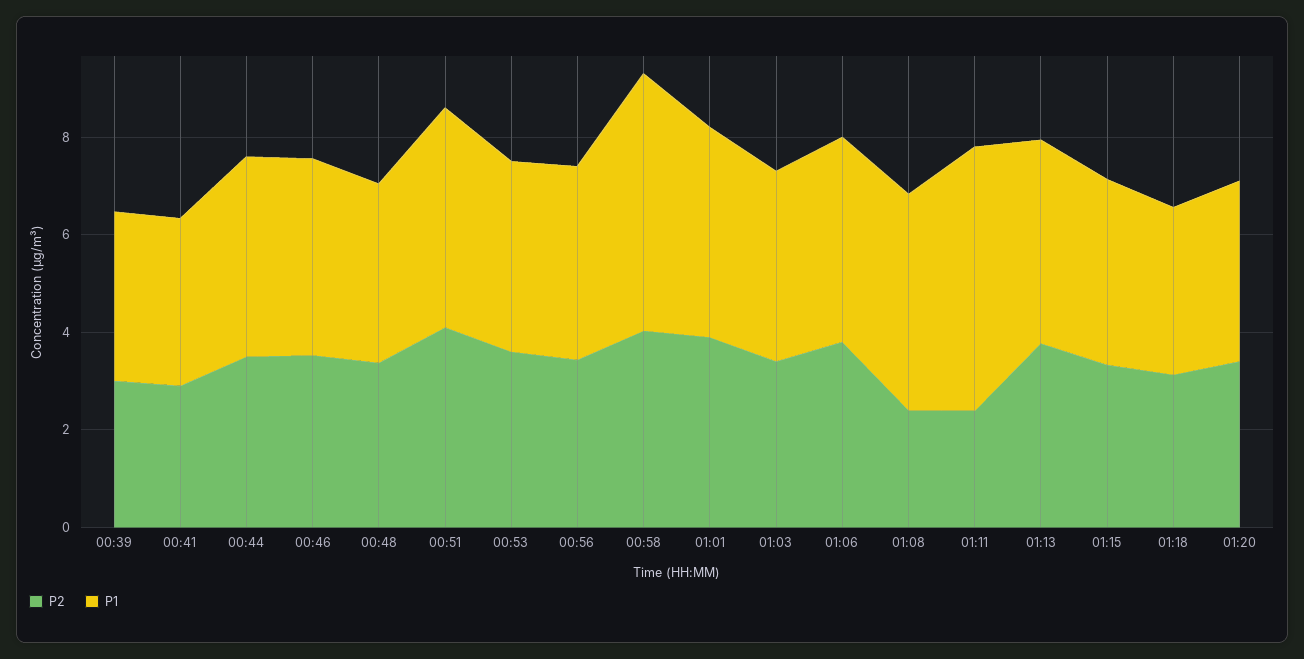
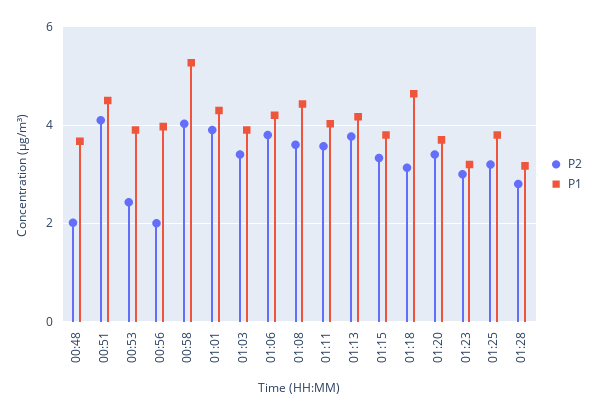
P2, 00:39: 3 -> none
P1, 00:39: 3.5 -> none
P2, 00:41: 3 -> none
P1, 00:41: 3.5 -> none
P2, 00:44: 3.5 -> none
P1, 00:44: 4 -> none
P2, 00:46: 3.5 -> none
P1, 00:46: 4 -> none
P2, 00:48: 3.5 -> 2
P2, 00:53: 3.5 -> 2.4
P2, 00:56: 3.5 -> 2
P2, 01:08: 2.5 -> 3.6
P2, 01:11: 2.5 -> 3.6
P1, 01:11: 5.5 -> 4
P1, 01:18: 3.5 -> 4.6
P2, 01:23: none -> 3
P1, 01:23: none -> 3.2
P2, 01:25: none -> 3.2
P1, 01:25: none -> 3.8
P2, 01:28: none -> 2.8
P1, 01:28: none -> 3.2

